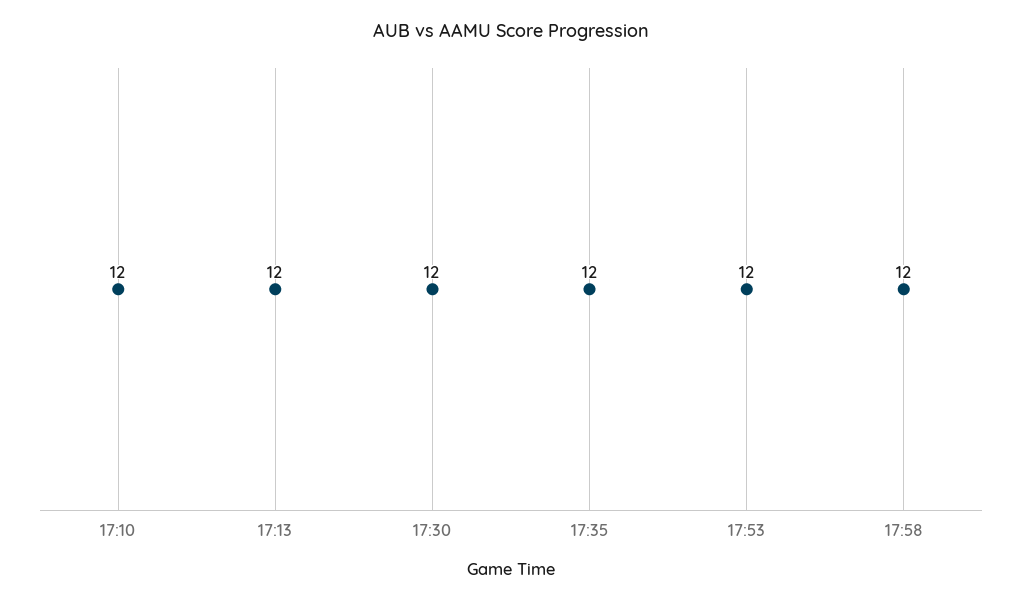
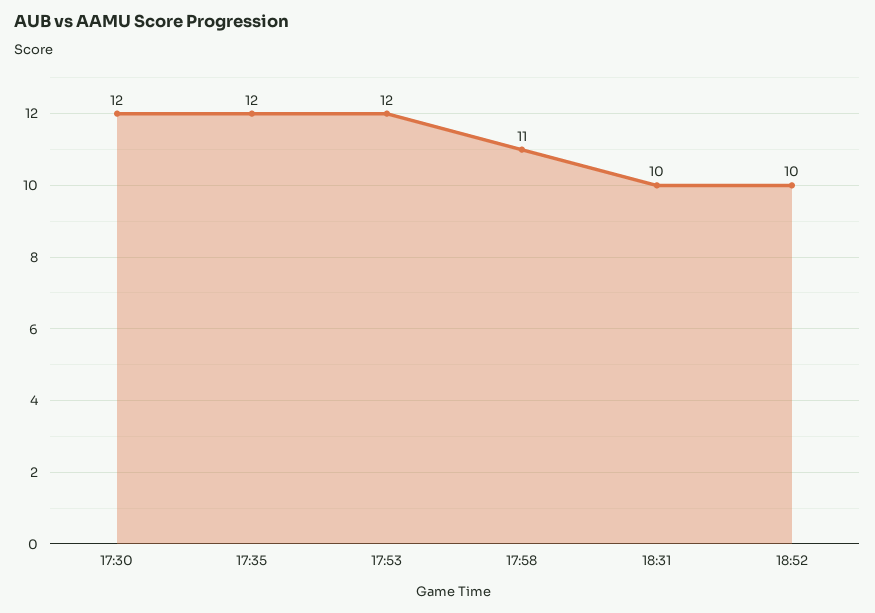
17:10: 12 -> none
17:13: 12 -> none
17:58: 12 -> 11
18:31: none -> 10
18:52: none -> 10

